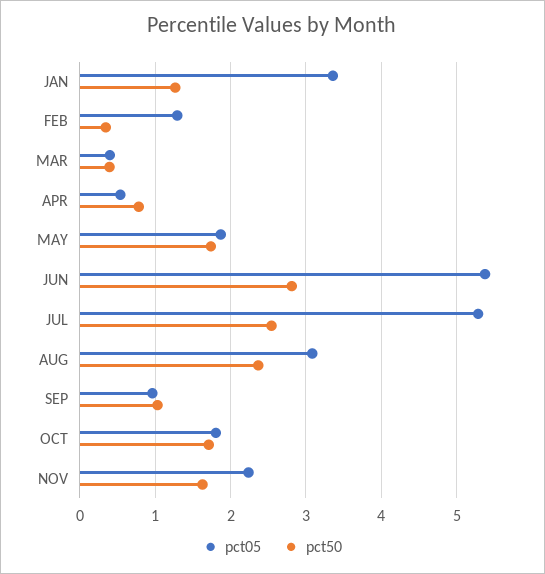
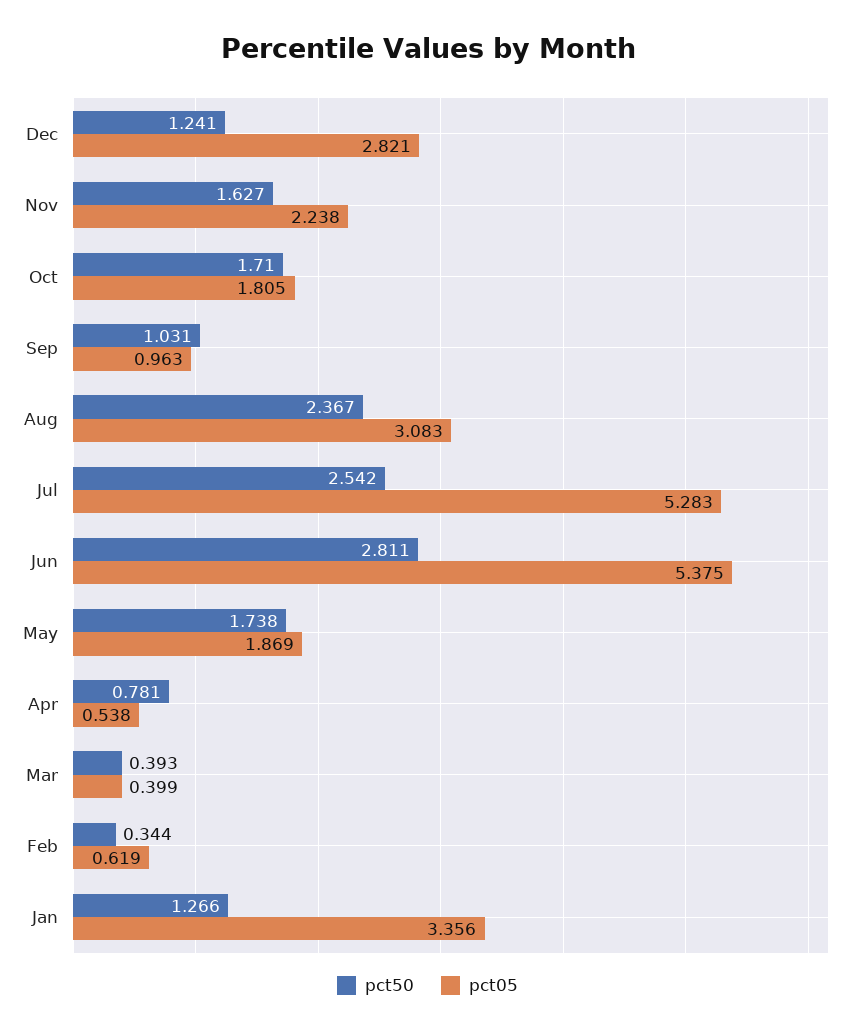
pct05, FEB: 1.3 -> 0.619
pct50, Dec: none -> 1.241
pct05, Dec: none -> 2.821

